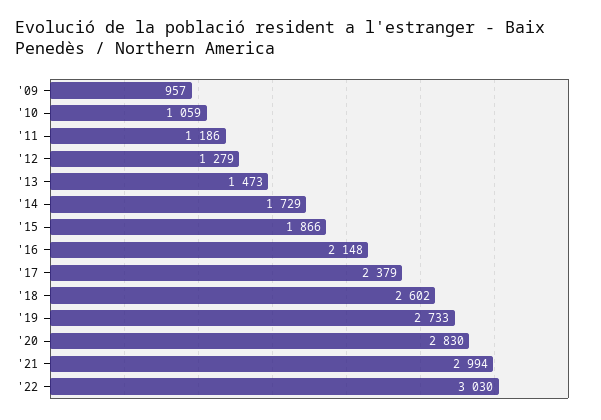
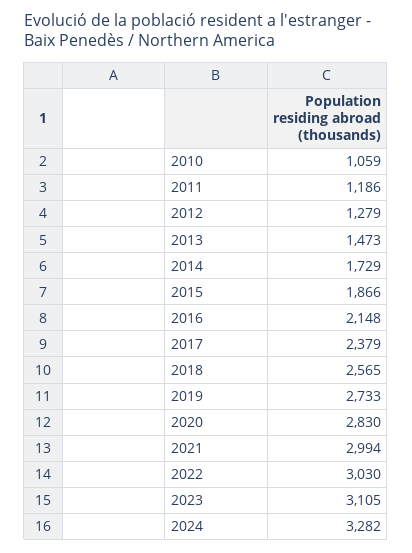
'09: 957 -> none
'18: 2602 -> 2565
2023: none -> 3105
2024: none -> 3282

